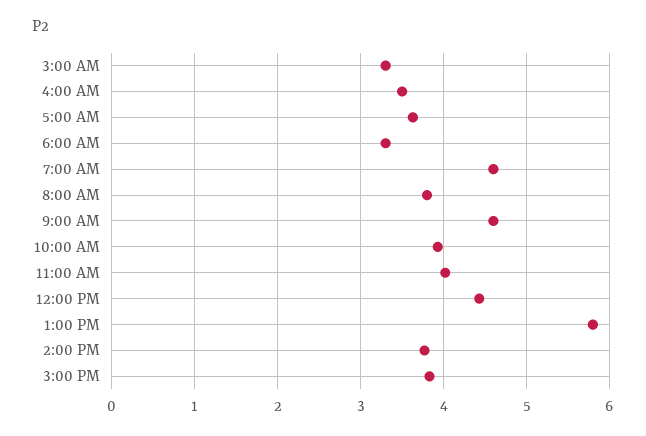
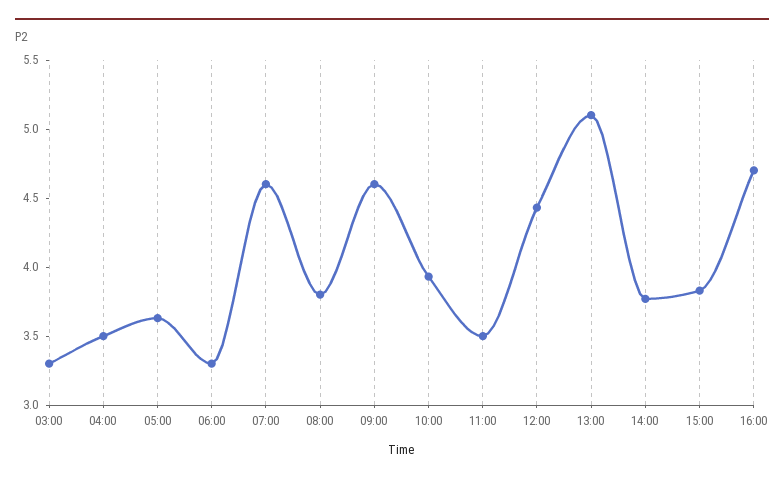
11:00 AM: 4 -> 3.5
1:00 PM: 5.8 -> 5.1
16:00: none -> 4.7

